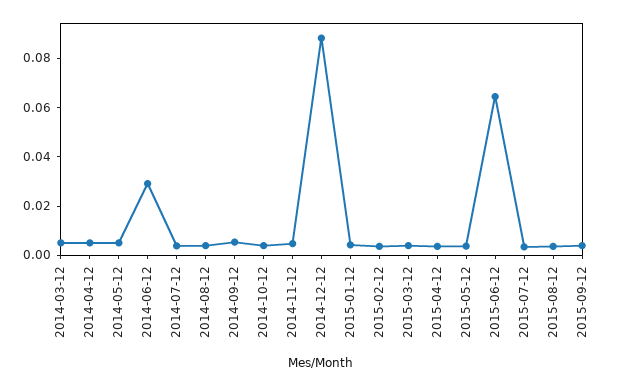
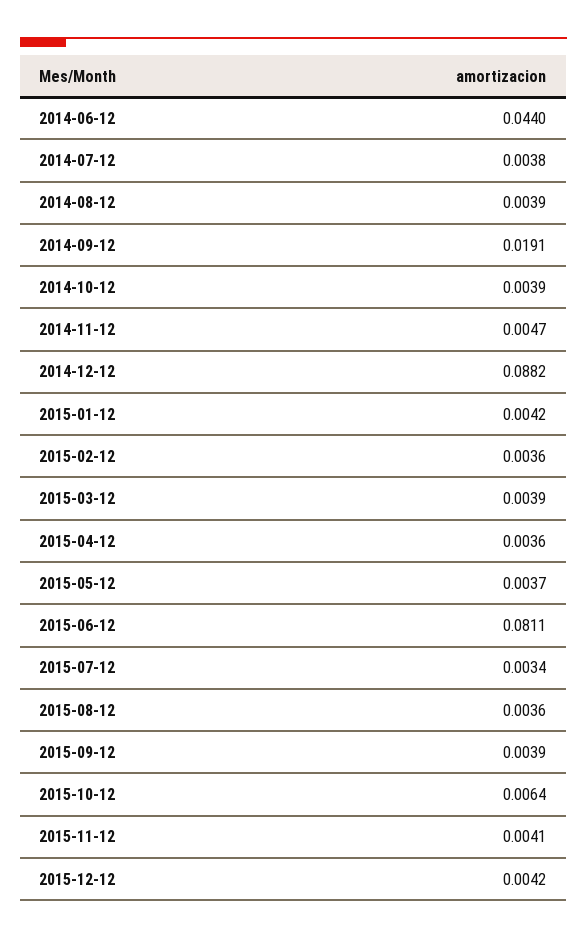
2014-03-12: 0.005 -> none
2014-04-12: 0.005 -> none
2014-05-12: 0.005 -> none
2014-06-12: 0.03 -> 0.044
2014-09-12: 0.005 -> 0.0191
2015-06-12: 0.065 -> 0.0811
2015-10-12: none -> 0.0064
2015-11-12: none -> 0.0041
2015-12-12: none -> 0.0042

